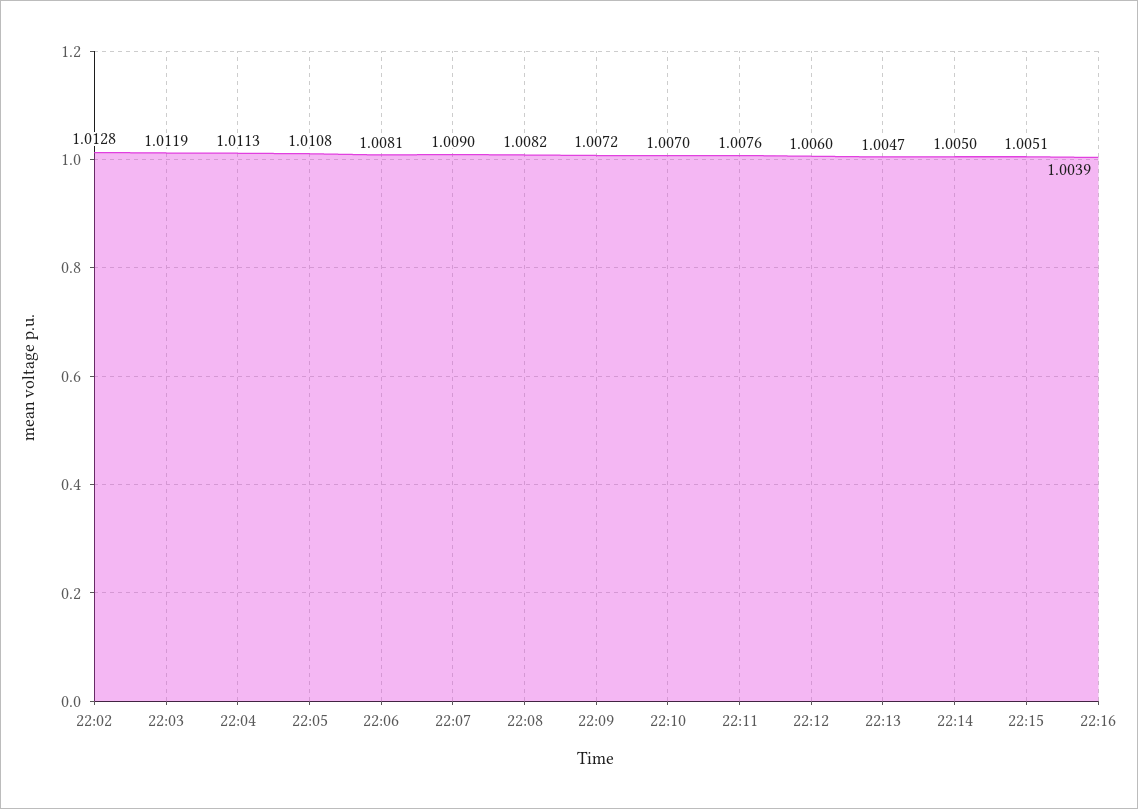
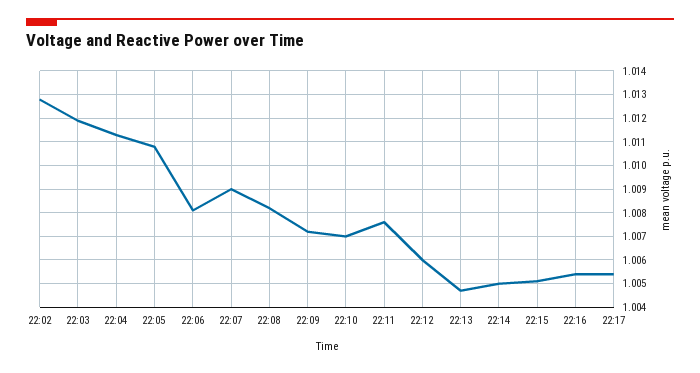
22:16: 1.0039 -> 1.0055
22:17: none -> 1.0055

